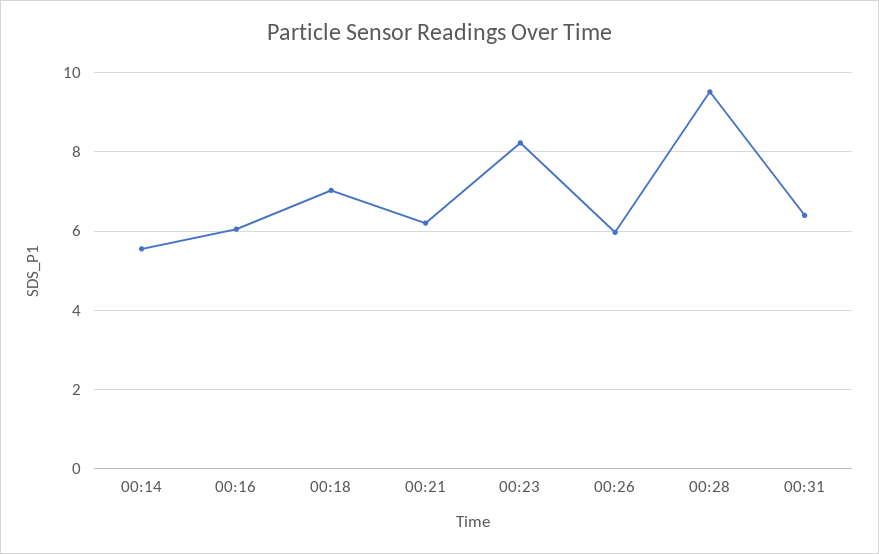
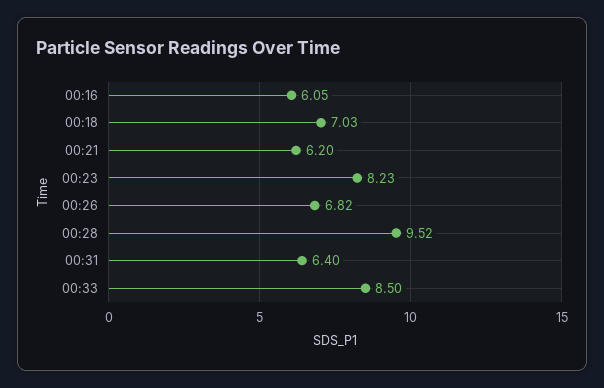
00:14: 5.6 -> none
00:26: 6 -> 6.82
00:33: none -> 8.5

